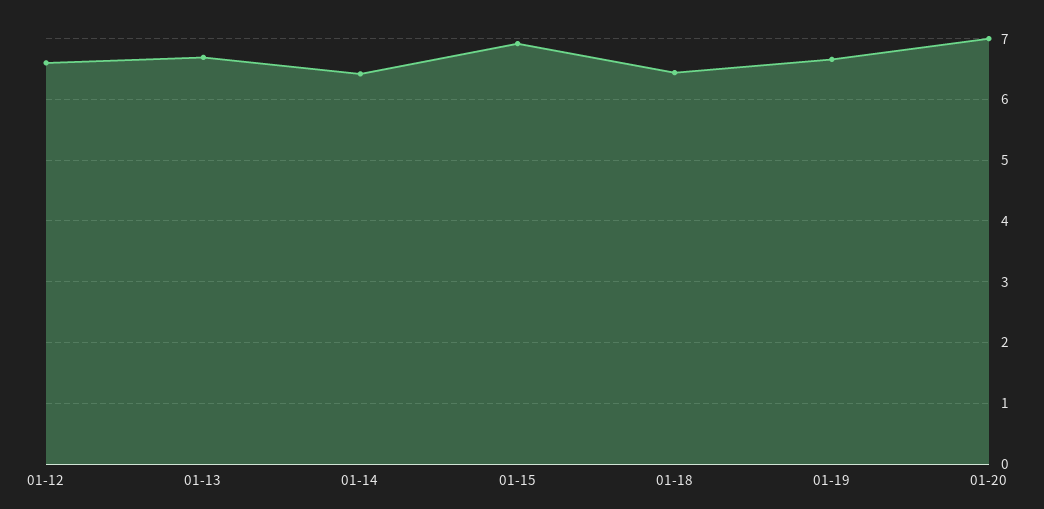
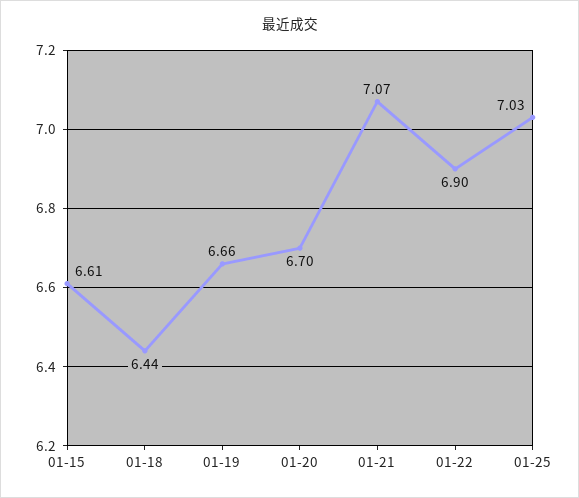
01-12: 6.6 -> none
01-13: 6.7 -> none
01-14: 6.4 -> none
01-15: 6.9 -> 6.61
01-20: 7 -> 6.7
01-21: none -> 7.07
01-22: none -> 6.9
01-25: none -> 7.03

